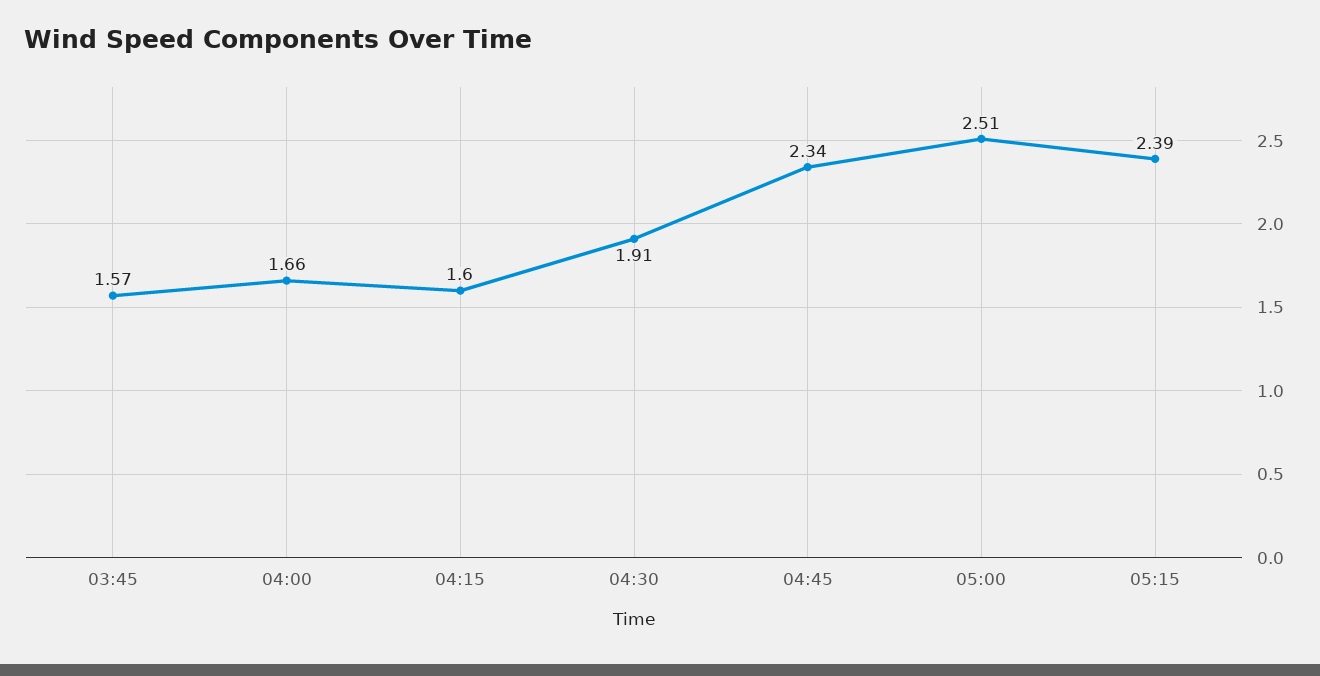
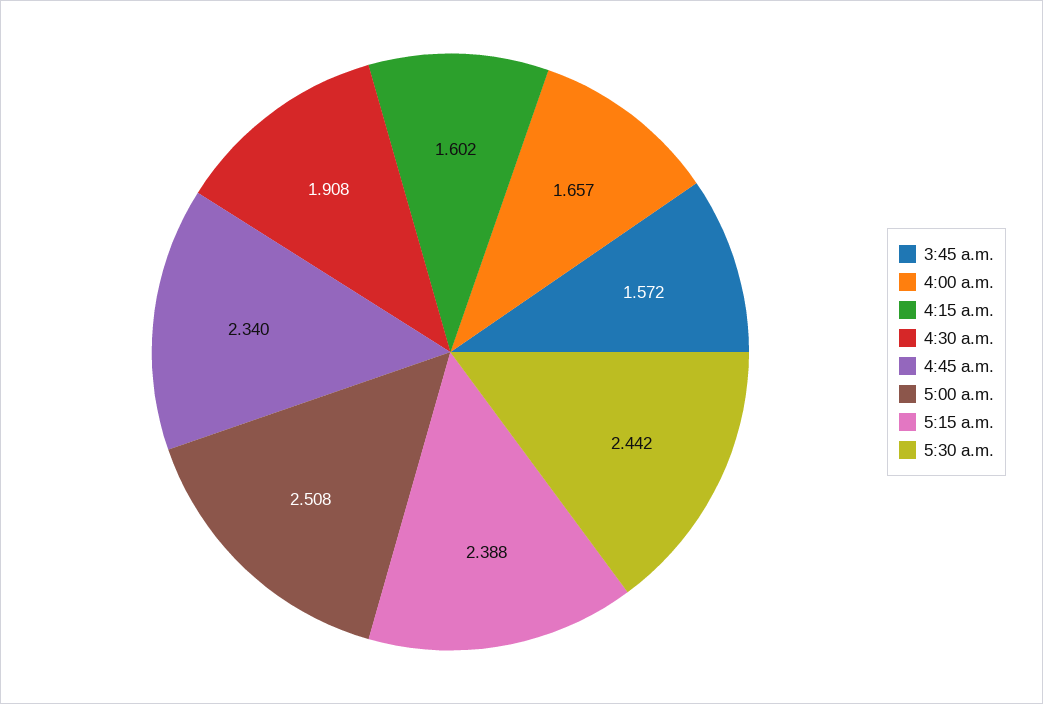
5:30 a.m.: none -> 2.442

